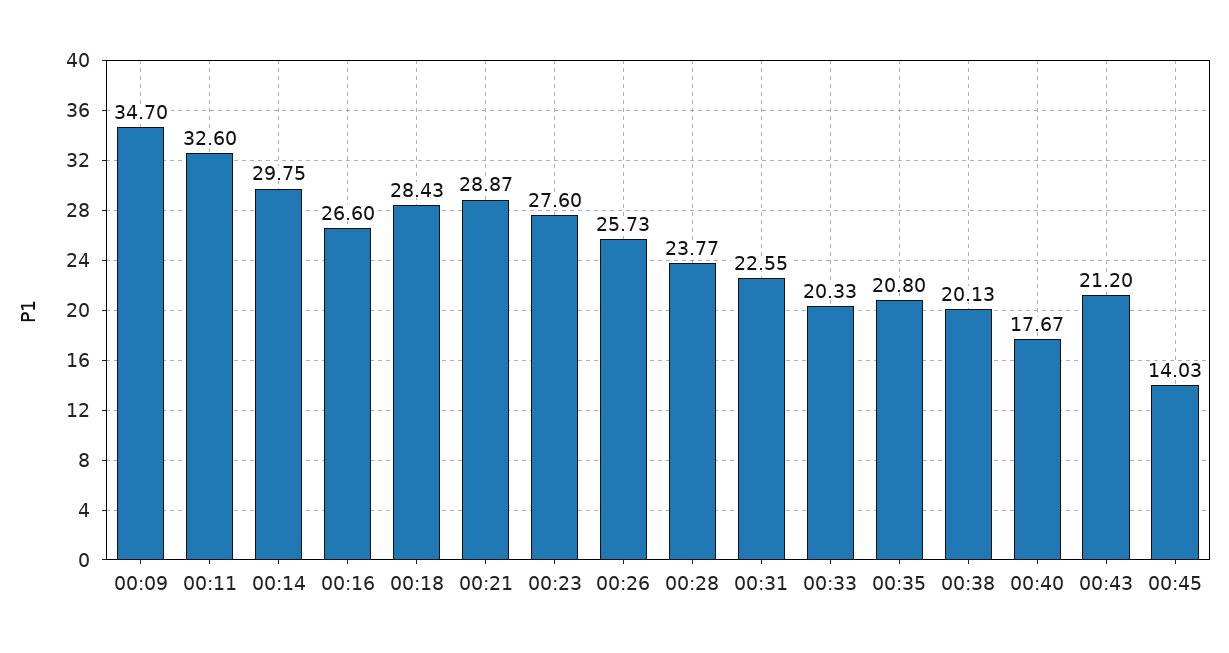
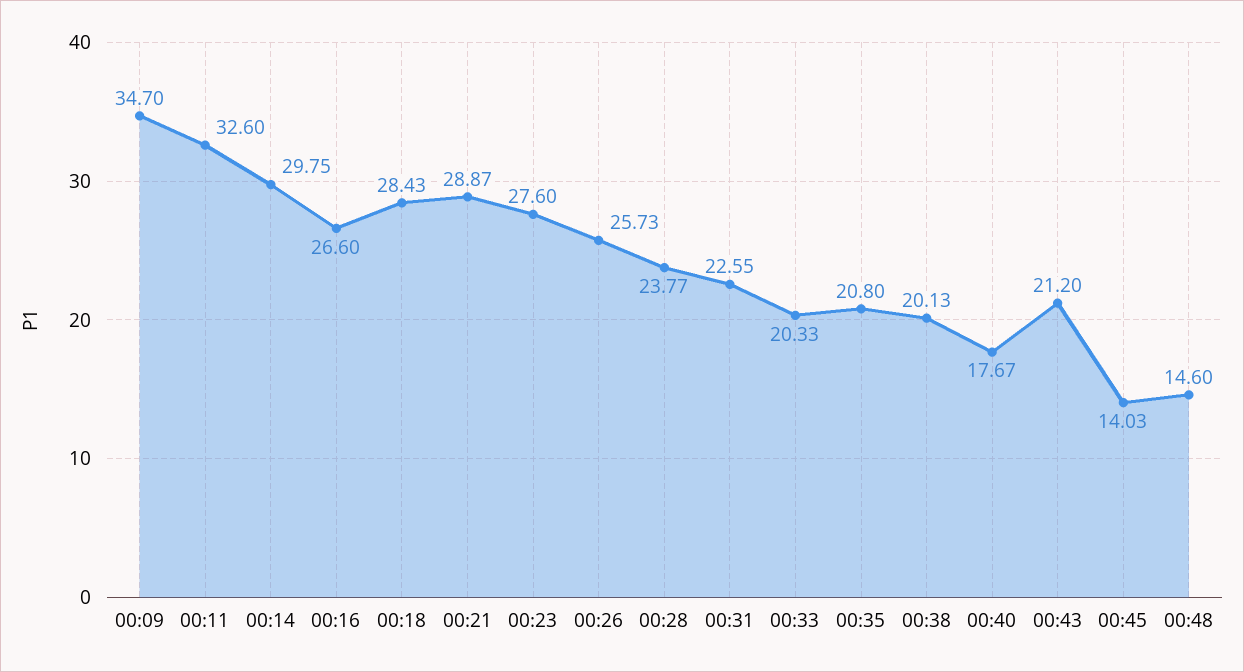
00:48: none -> 14.6

